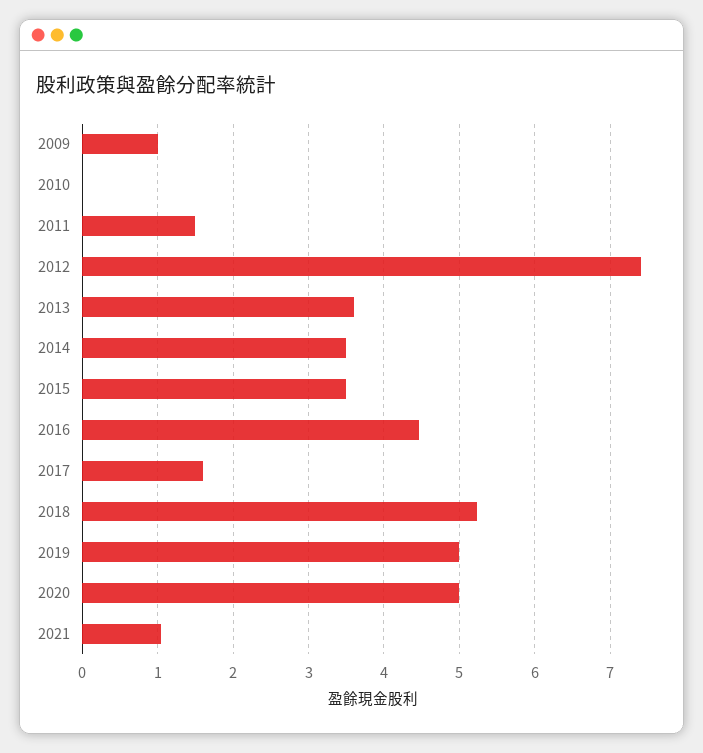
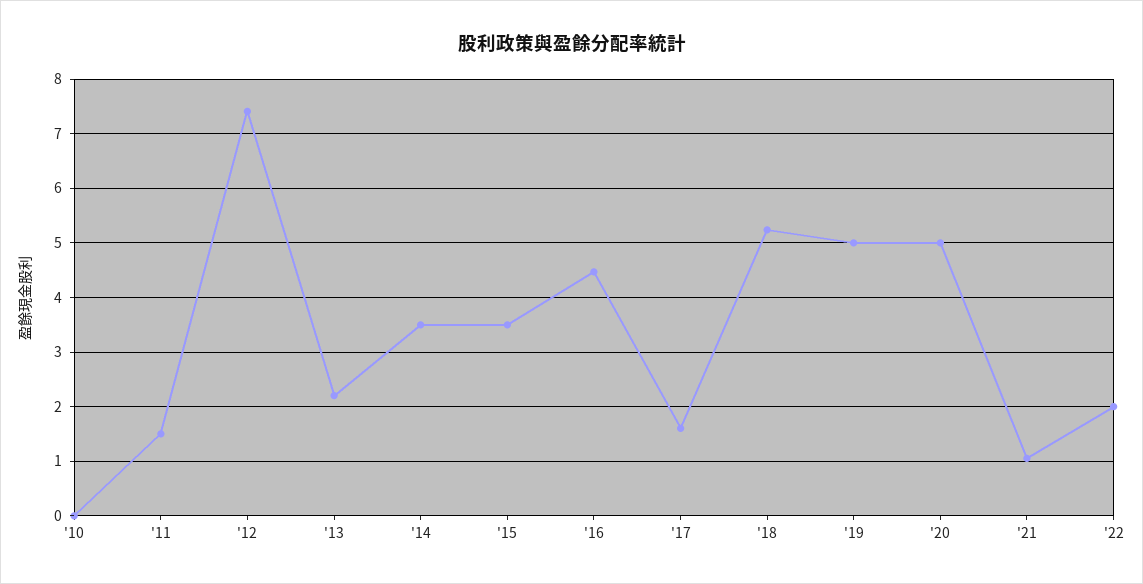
2009: 1 -> none
2013: 3.6 -> 2.2
'22: none -> 2

